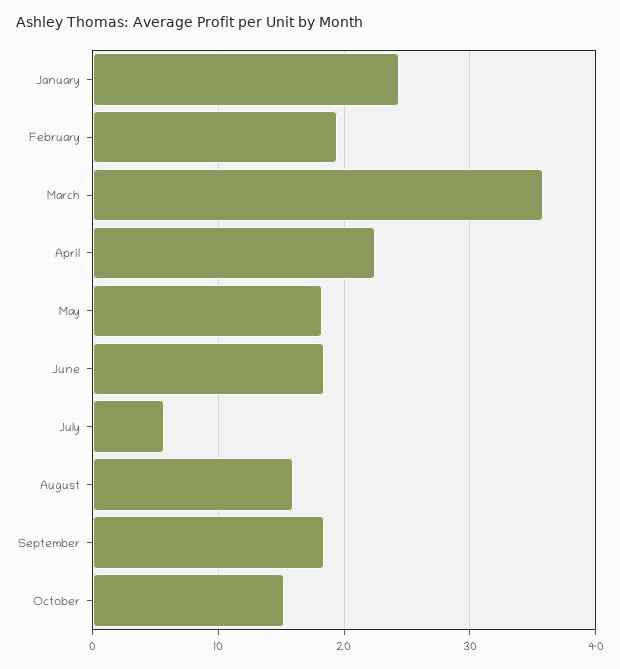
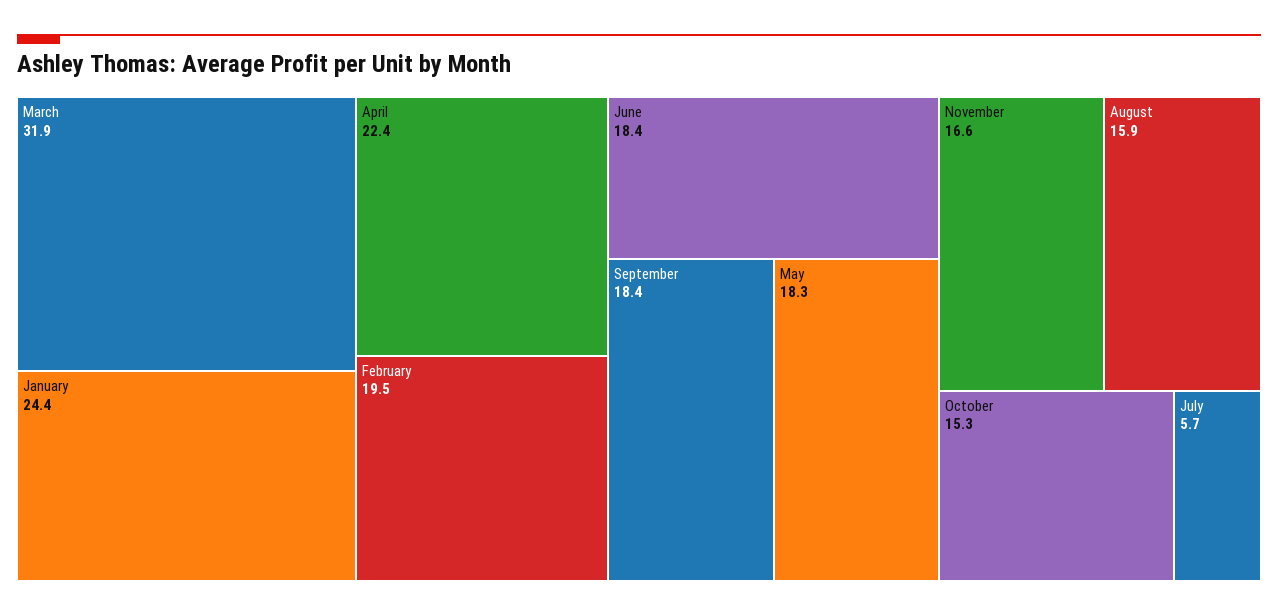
March: 36 -> 31.9
November: none -> 16.6

